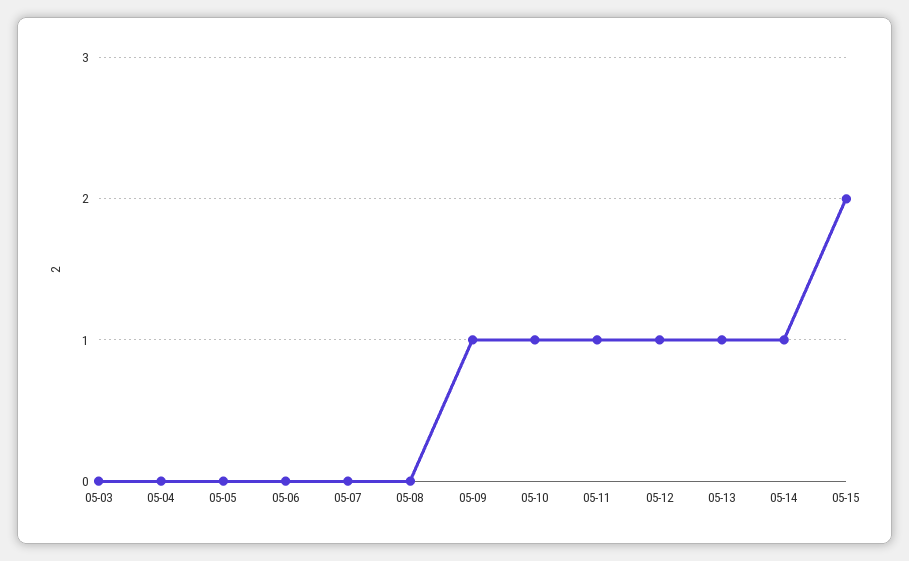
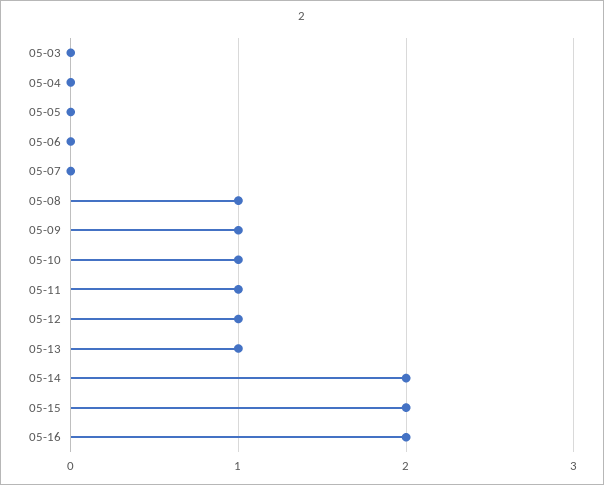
05-08: 0 -> 1
05-14: 1 -> 2
05-16: none -> 2

